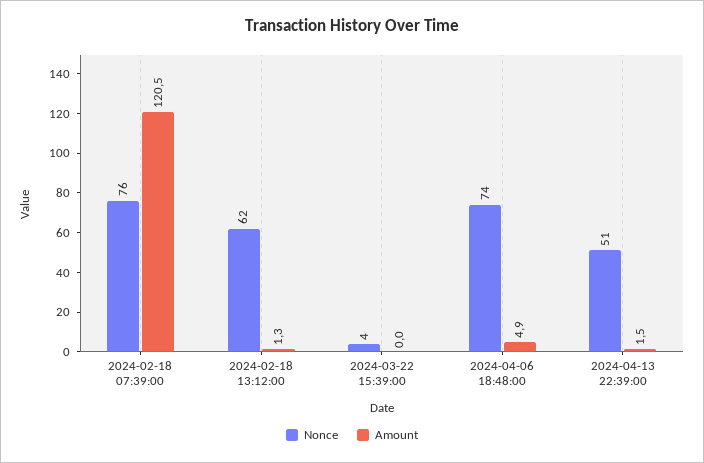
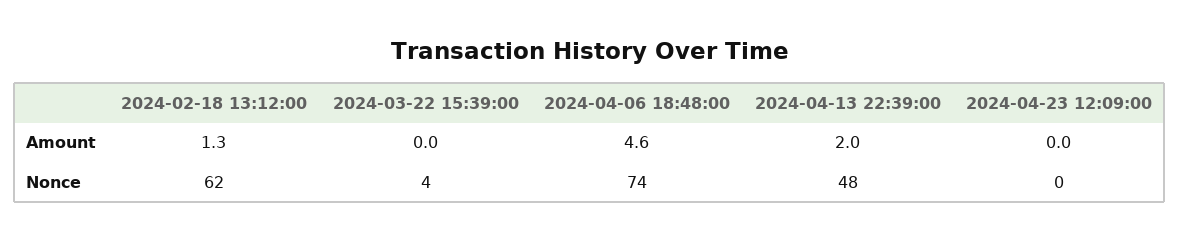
Nonce, 2024-02-18 07:39:00: 76 -> none
Amount, 2024-02-18 07:39:00: 120.5 -> none
Amount, 2024-04-06 18:48:00: 4.9 -> 4.6
Nonce, 2024-04-13 22:39:00: 51 -> 48
Amount, 2024-04-13 22:39:00: 1.5 -> 2
Amount, 2024-04-23 12:09:00: none -> 0
Nonce, 2024-04-23 12:09:00: none -> 0

